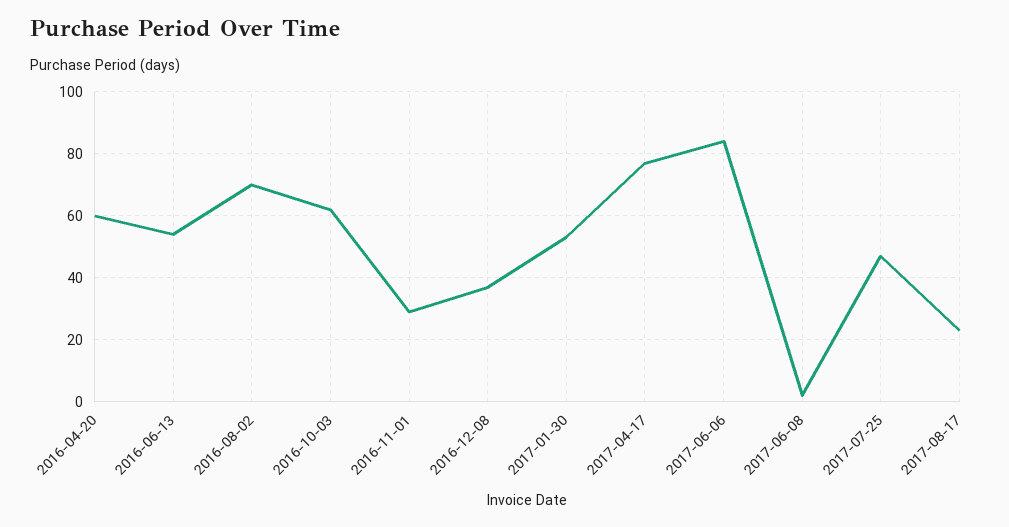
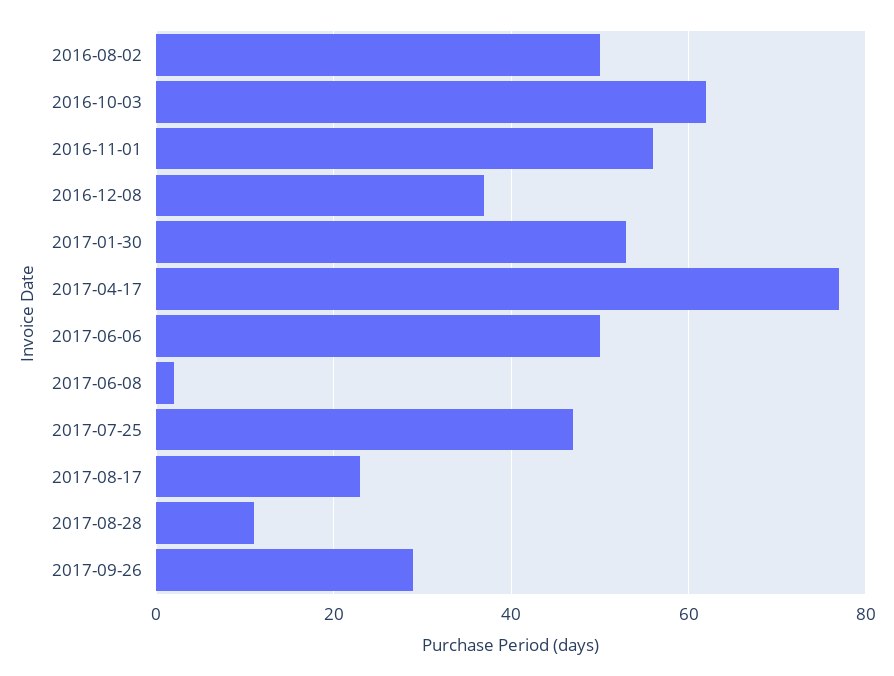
2016-04-20: 60 -> none
2016-06-13: 55 -> none
2016-08-02: 70 -> 50
2016-11-01: 30 -> 55
2017-06-06: 85 -> 50
2017-08-28: none -> 10
2017-09-26: none -> 30

